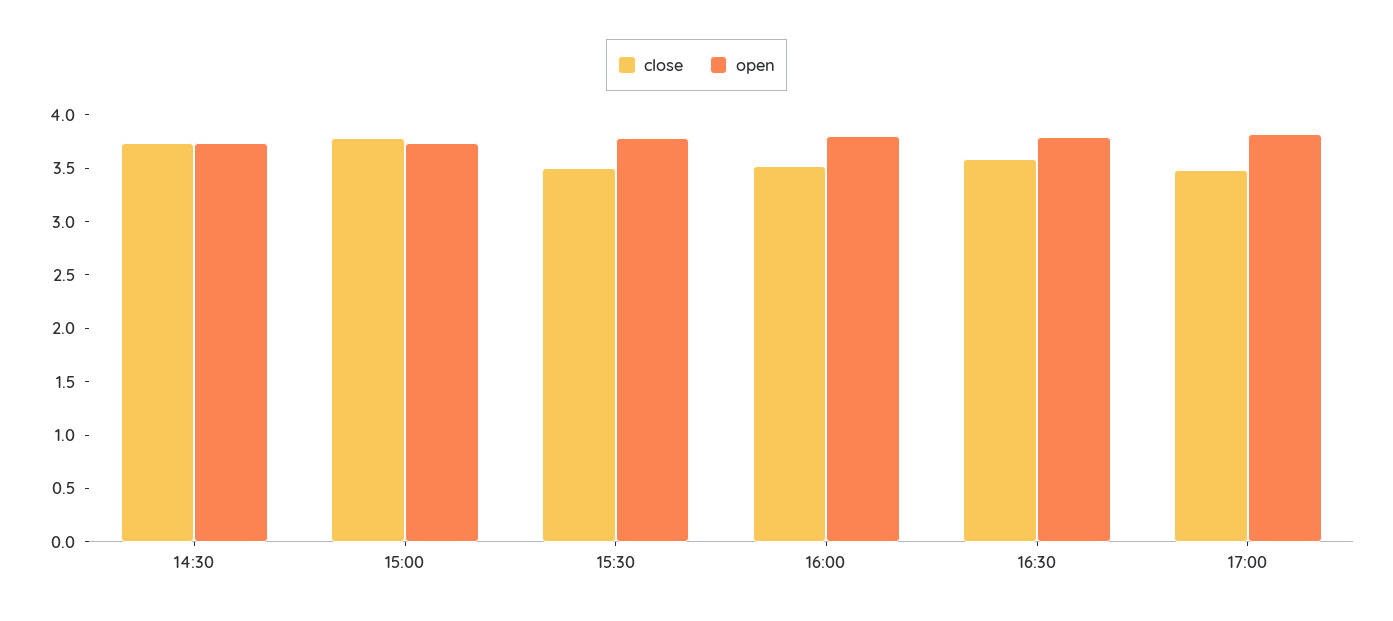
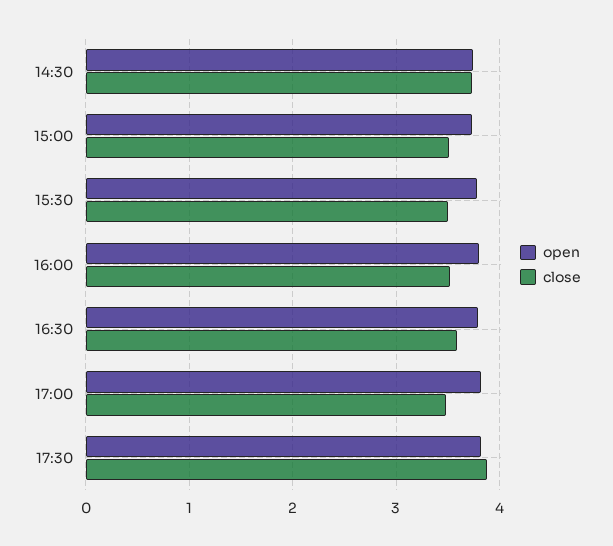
close, 15:00: 3.8 -> 3.5
open, 17:30: none -> 3.8
close, 17:30: none -> 3.9

